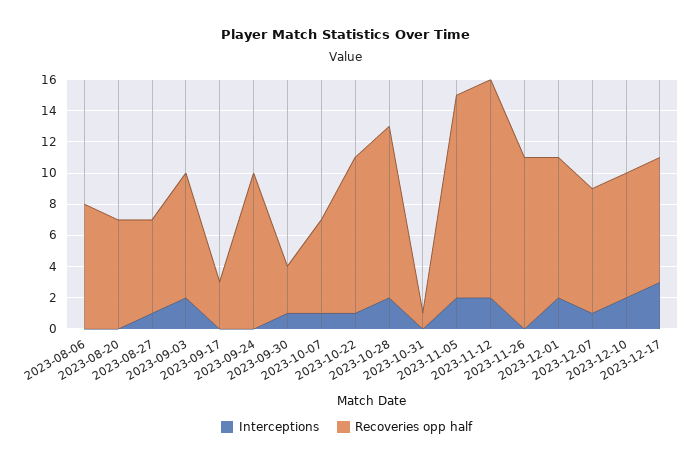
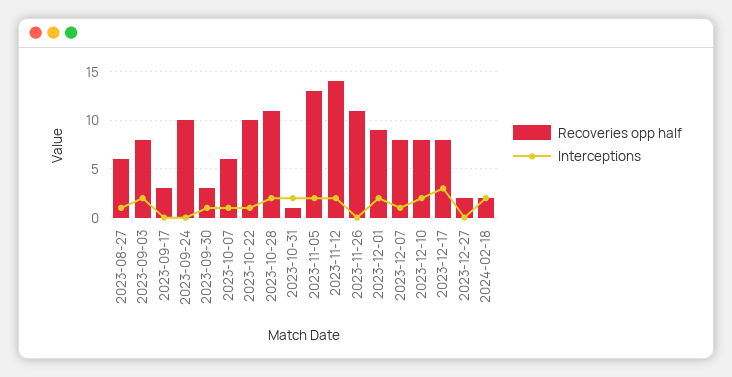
Interceptions, 2023-08-06: 0 -> none
Recoveries opp half, 2023-08-06: 8 -> none
Interceptions, 2023-08-20: 0 -> none
Recoveries opp half, 2023-08-20: 7 -> none
Interceptions, 2023-10-31: 0 -> 2
Recoveries opp half, 2023-12-27: none -> 2
Interceptions, 2023-12-27: none -> 0
Recoveries opp half, 2024-02-18: none -> 2
Interceptions, 2024-02-18: none -> 2

